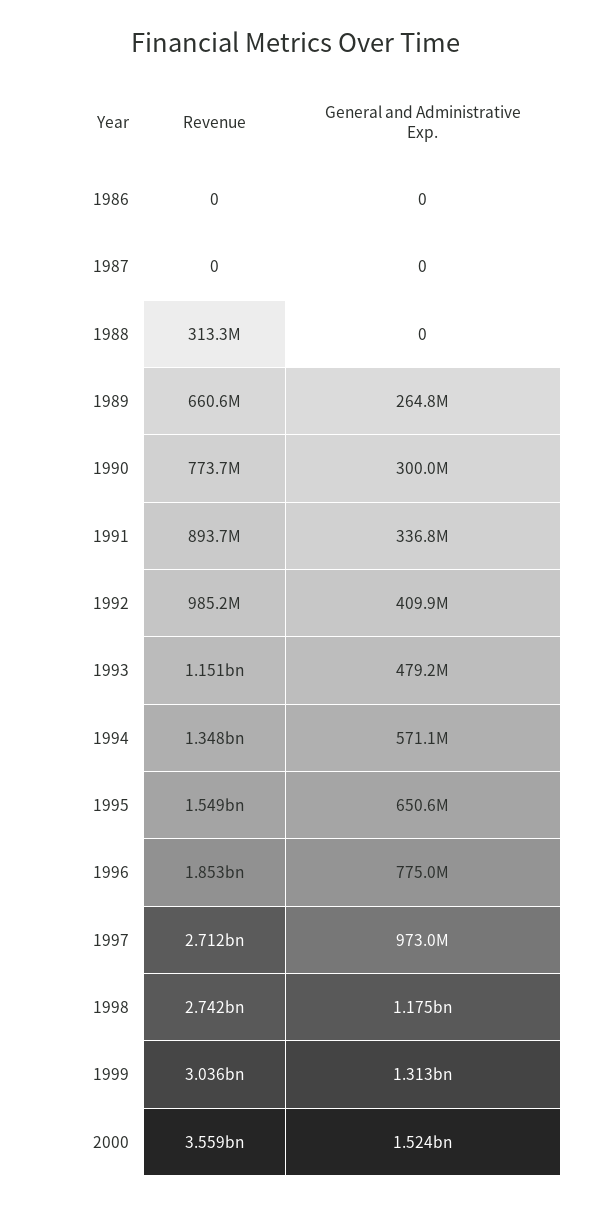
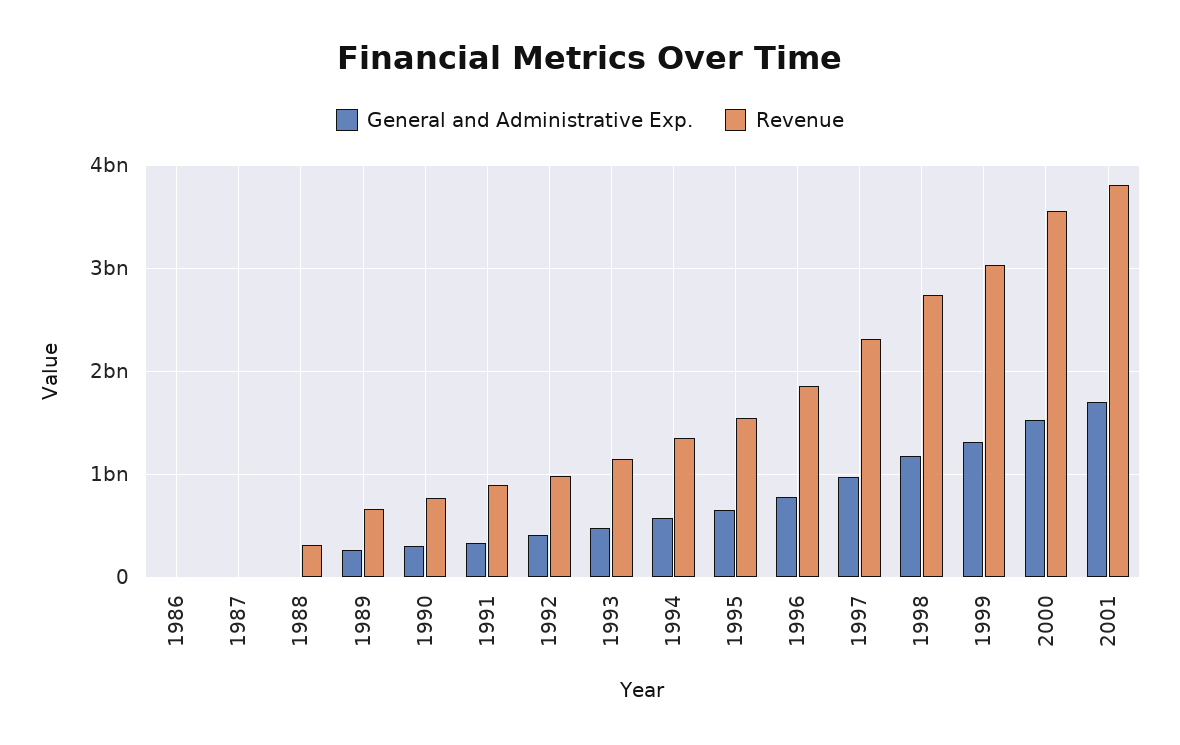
Revenue, 1997: 2712000000 -> 2300000000
General and Administrative Exp., 2001: none -> 1700000000
Revenue, 2001: none -> 3800000000

